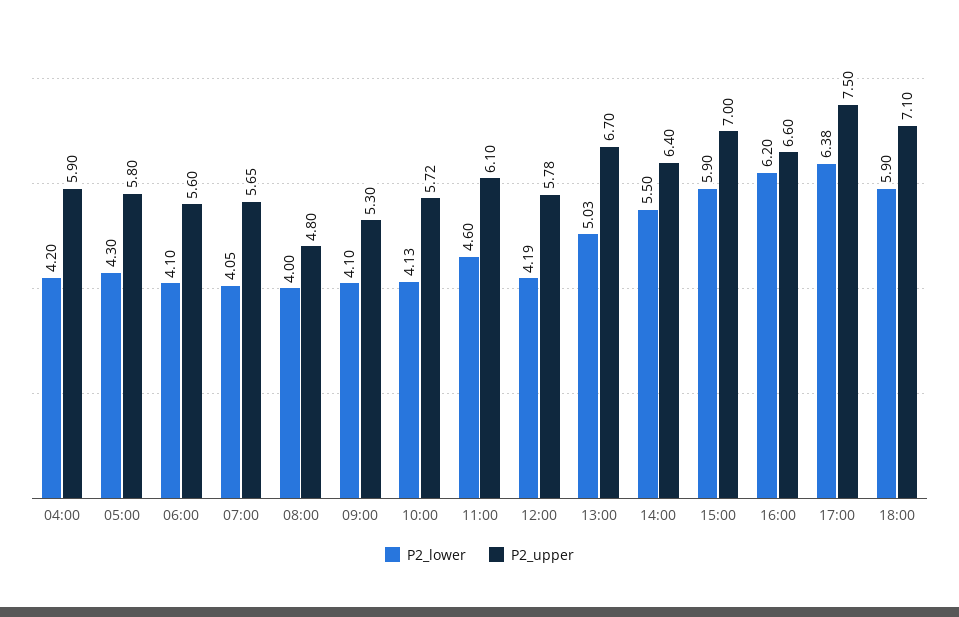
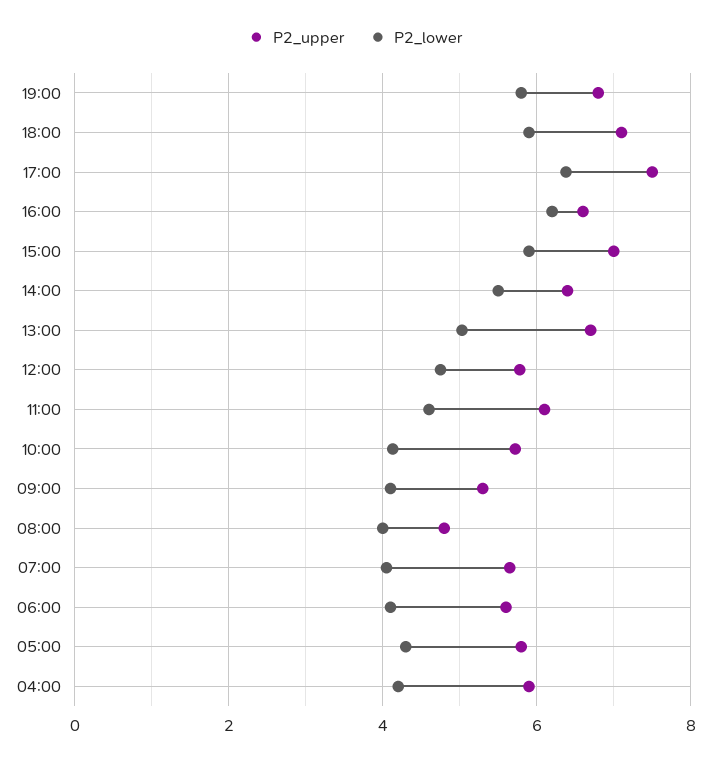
P2_lower, 12:00: 4.19 -> 4.8
P2_upper, 19:00: none -> 6.8
P2_lower, 19:00: none -> 5.8

